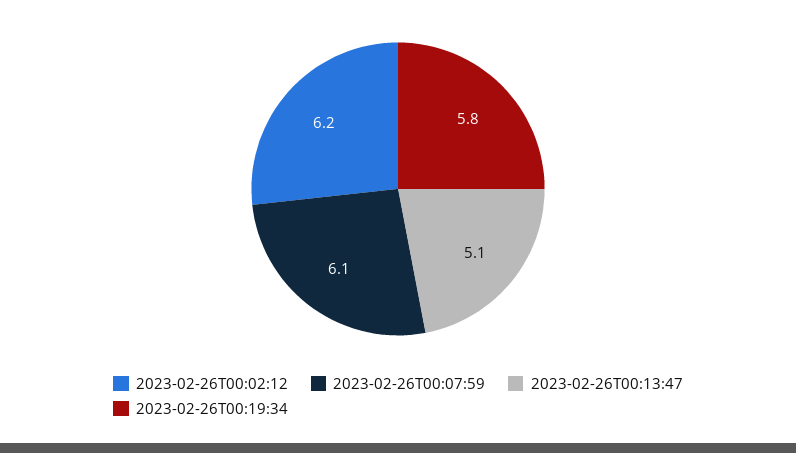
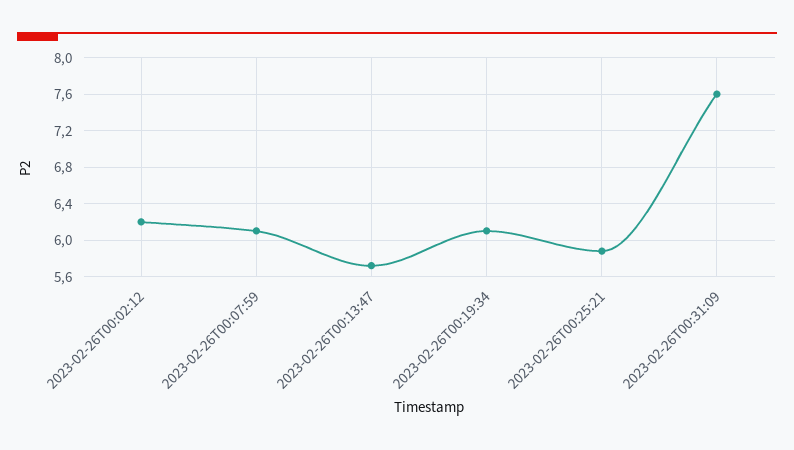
2023-02-26T00:13:47: 5.1 -> 5.7
2023-02-26T00:19:34: 5.8 -> 6.1
2023-02-26T00:25:21: none -> 5.9
2023-02-26T00:31:09: none -> 7.6

